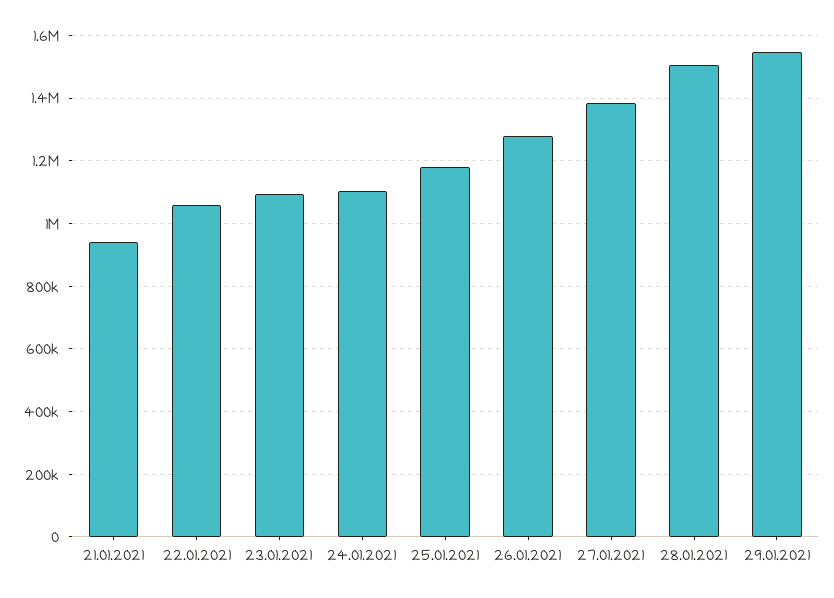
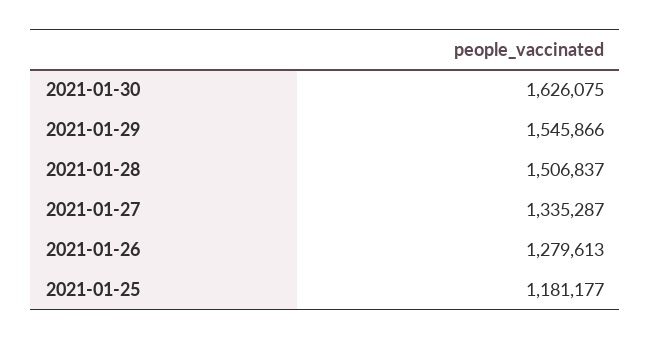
21.01.2021: 940000 -> none
22.01.2021: 1060000 -> none
23.01.2021: 1100000 -> none
24.01.2021: 1100000 -> none
27.01.2021: 1380000 -> 1335287
2021-01-30: none -> 1626075

